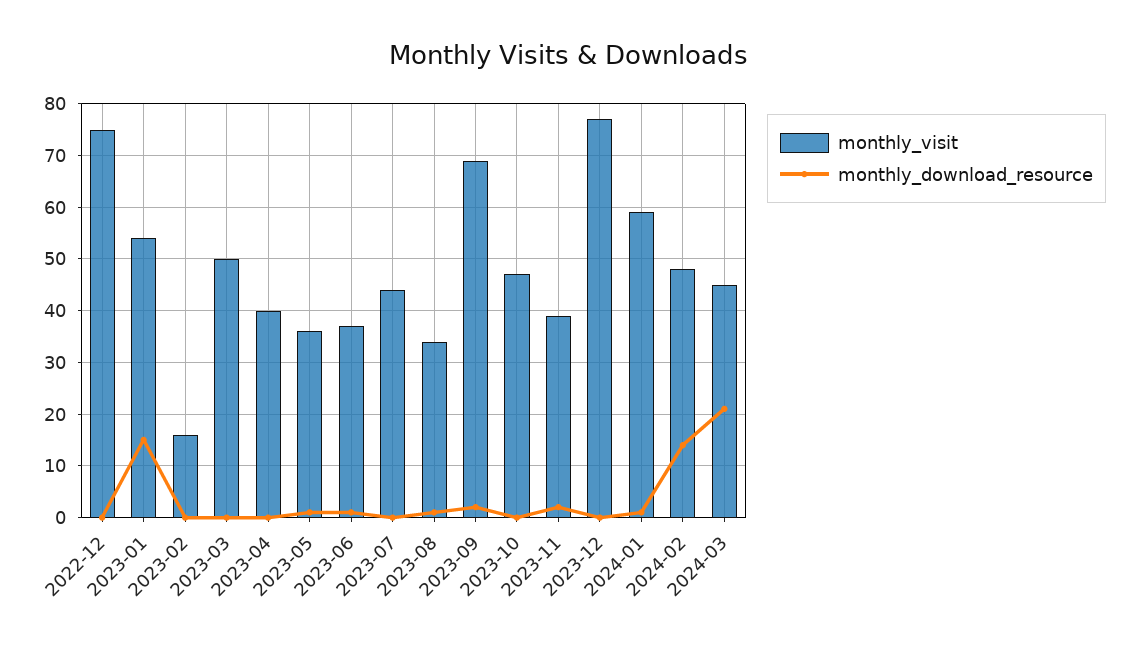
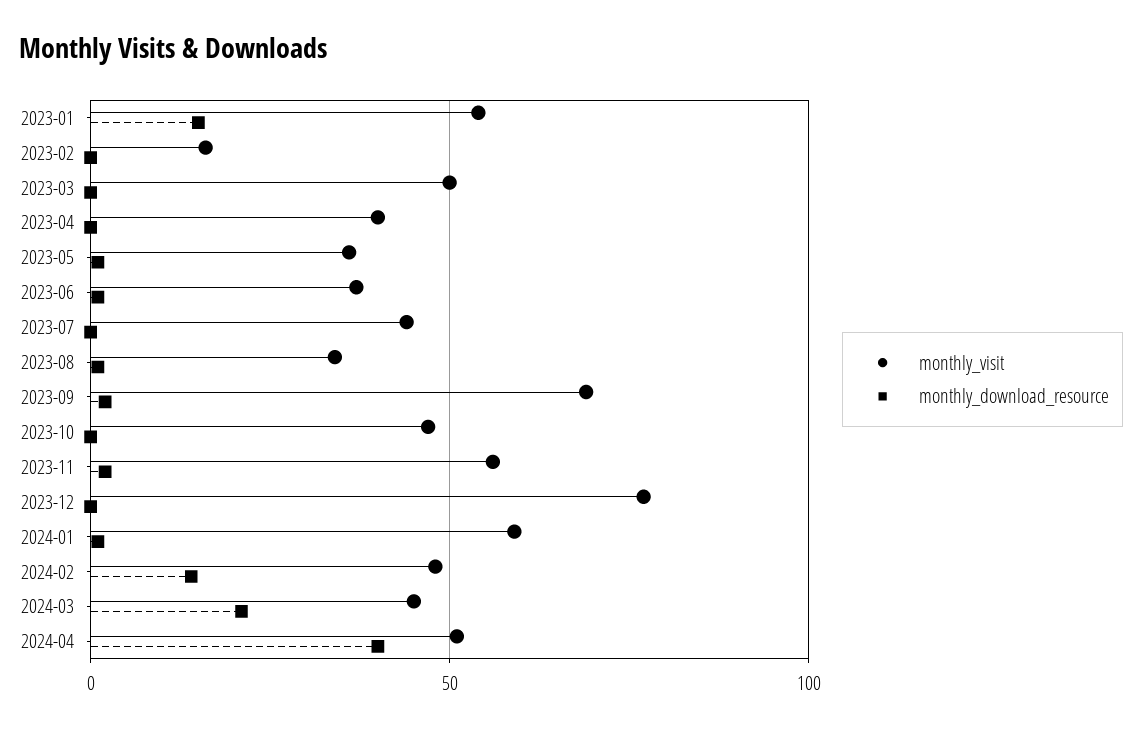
monthly_visit, 2022-12: 75 -> none
monthly_download_resource, 2022-12: 0 -> none
monthly_visit, 2023-11: 40 -> 55
monthly_visit, 2024-04: none -> 50
monthly_download_resource, 2024-04: none -> 40

